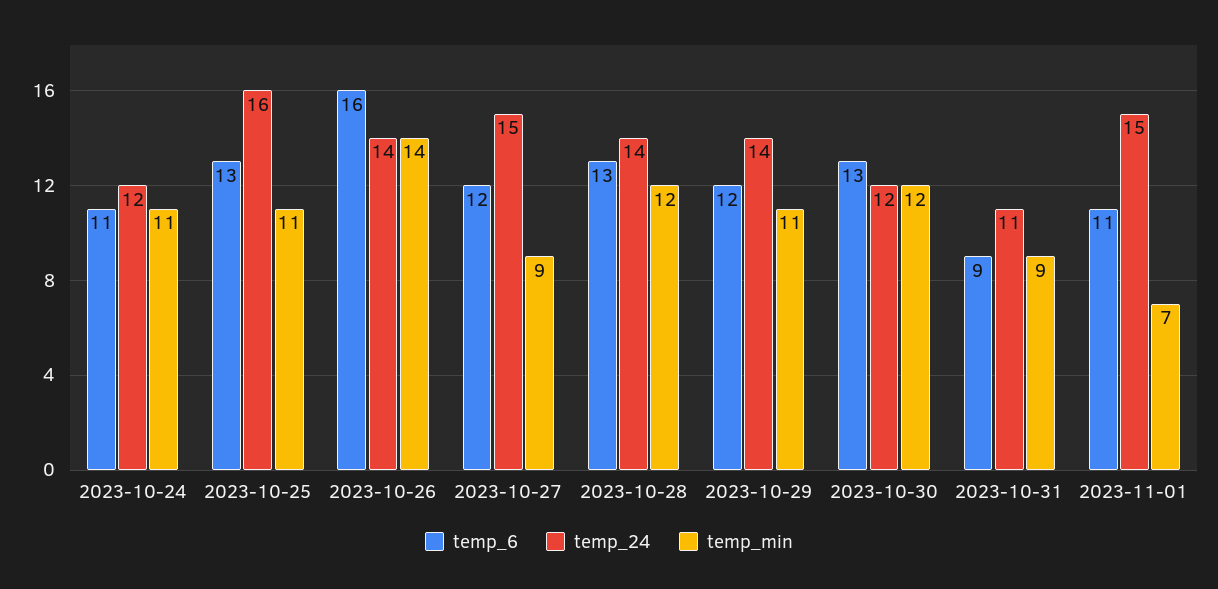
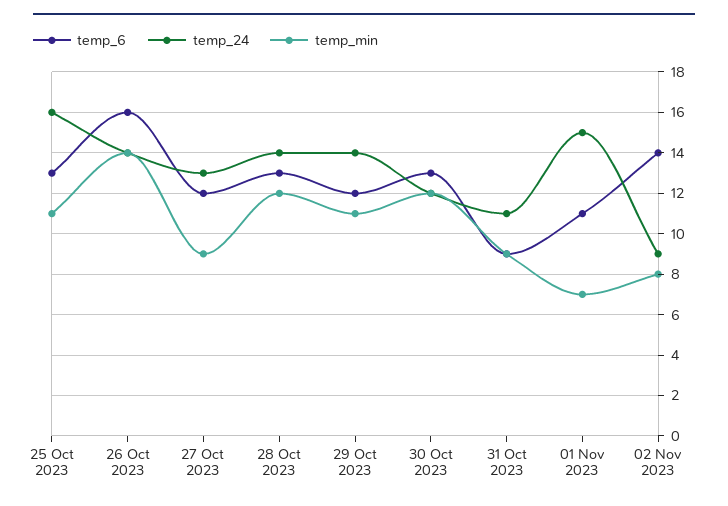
temp_6, 2023-10-24: 11 -> none
temp_24, 2023-10-24: 12 -> none
temp_min, 2023-10-24: 11 -> none
temp_24, 2023-10-27: 15 -> 13
temp_6, 02 Nov 2023: none -> 14
temp_24, 02 Nov 2023: none -> 9
temp_min, 02 Nov 2023: none -> 8

